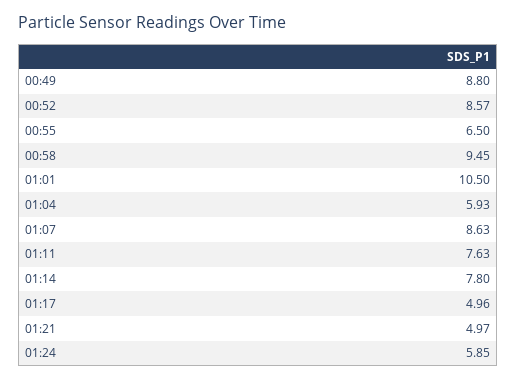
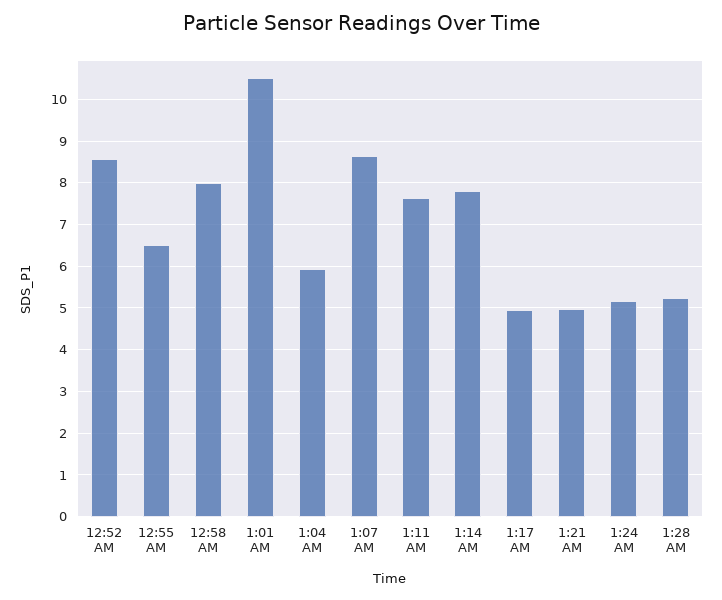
00:49: 8.8 -> none
00:58: 9.45 -> 8
01:24: 5.85 -> 5.2
1:28 AM: none -> 5.2

